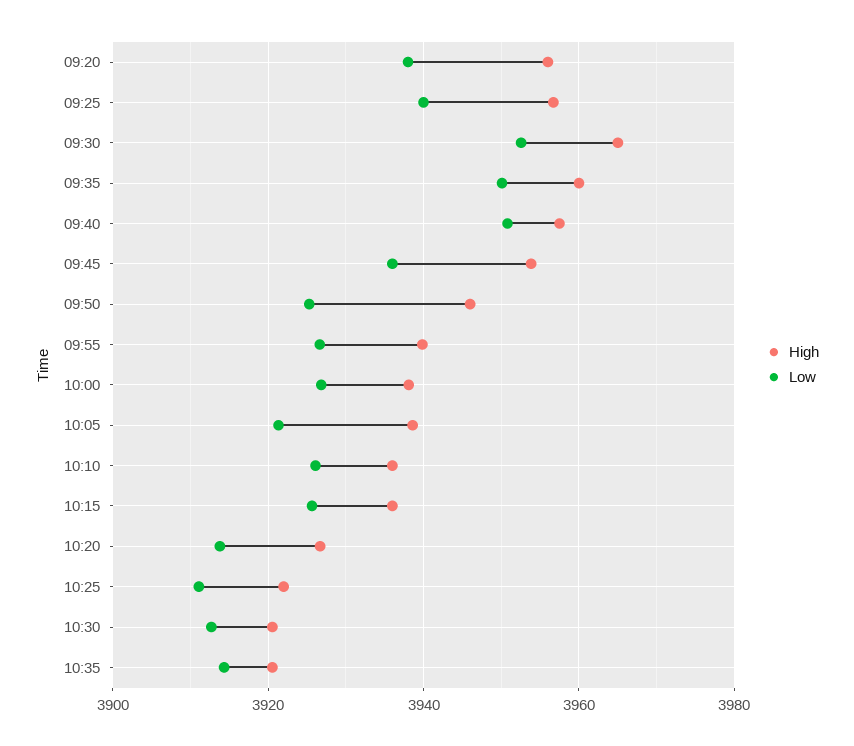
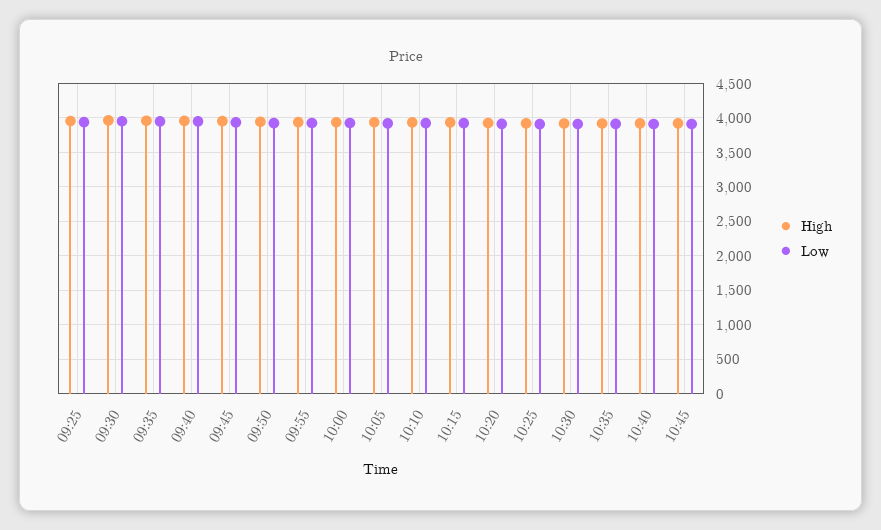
High, 09:20: 3956 -> none
Low, 09:20: 3938 -> none
High, 10:40: none -> 3900
Low, 10:40: none -> 3900
High, 10:45: none -> 3900
Low, 10:45: none -> 3900

